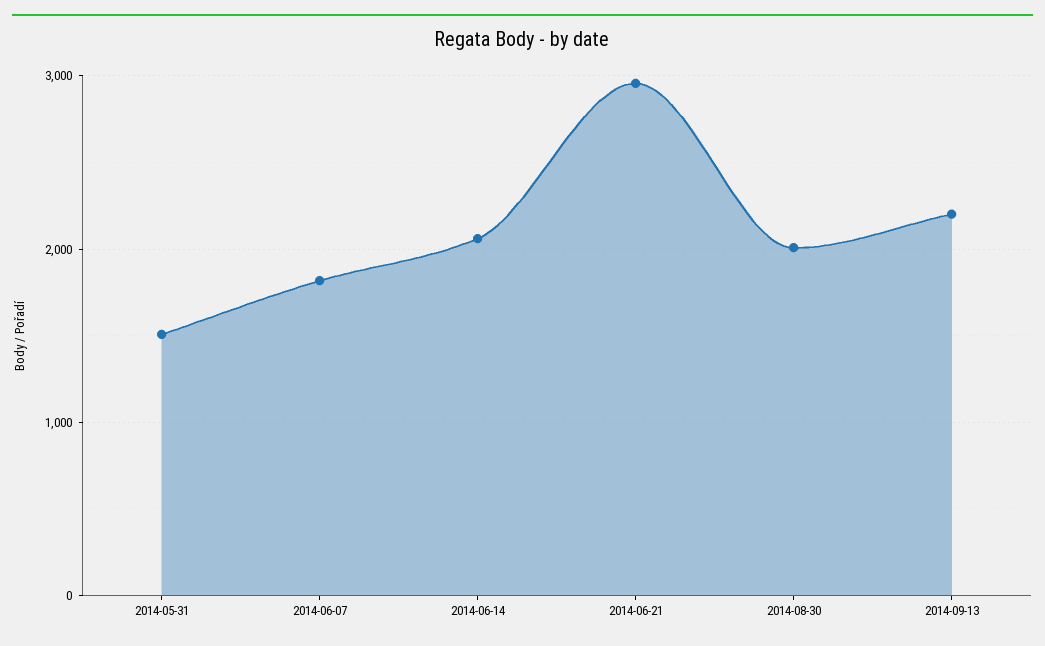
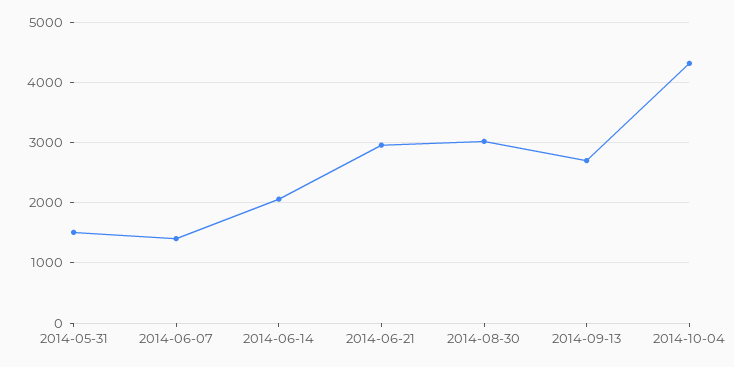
2014-06-07: 1800 -> 1400
2014-08-30: 2000 -> 3000
2014-09-13: 2200 -> 2700
2014-10-04: none -> 4300

